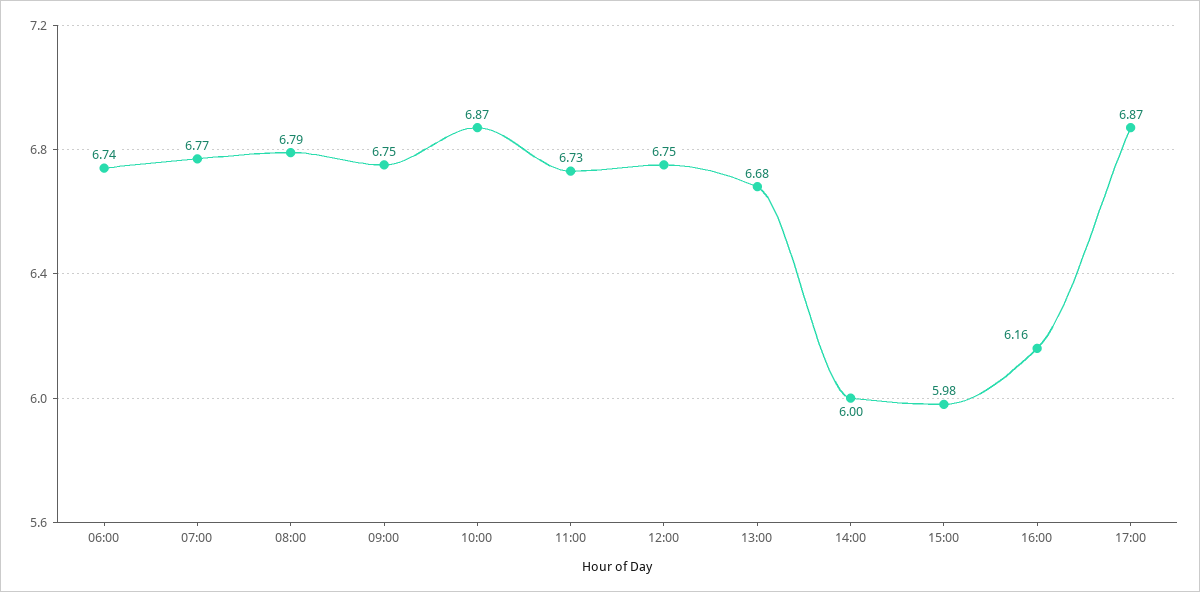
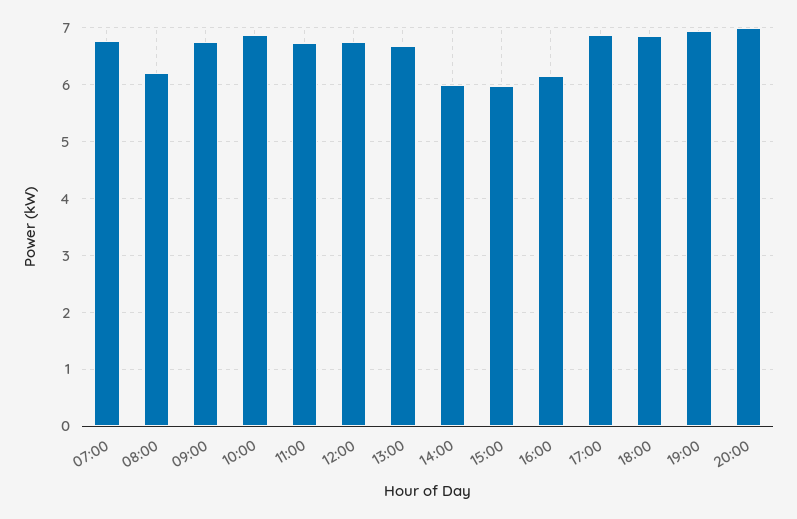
06:00: 6.74 -> none
08:00: 6.79 -> 6.2
18:00: none -> 6.8
19:00: none -> 7
20:00: none -> 7

